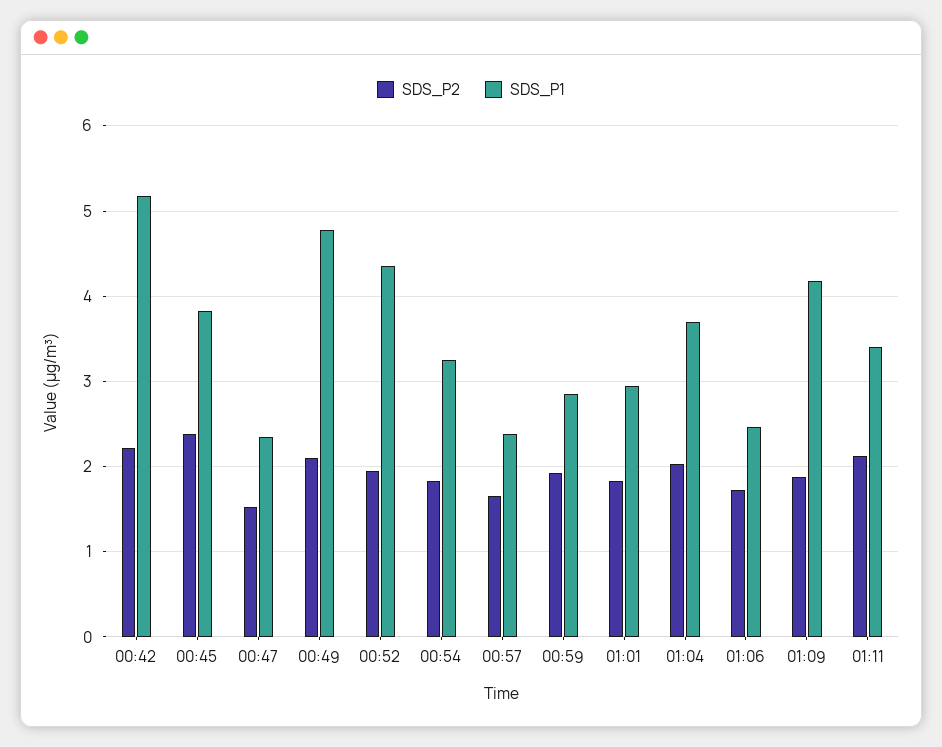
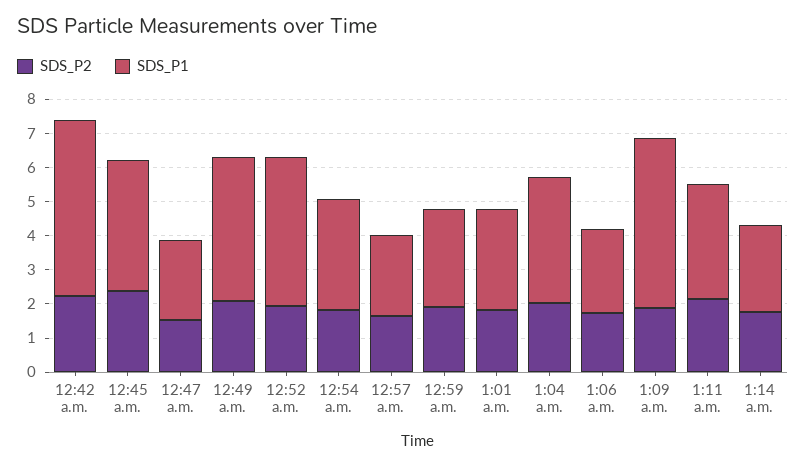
SDS_P1, 00:49: 4.8 -> 4.25
SDS_P1, 01:09: 4.2 -> 5
SDS_P2, 1:14 a.m.: none -> 1.75
SDS_P1, 1:14 a.m.: none -> 2.5

